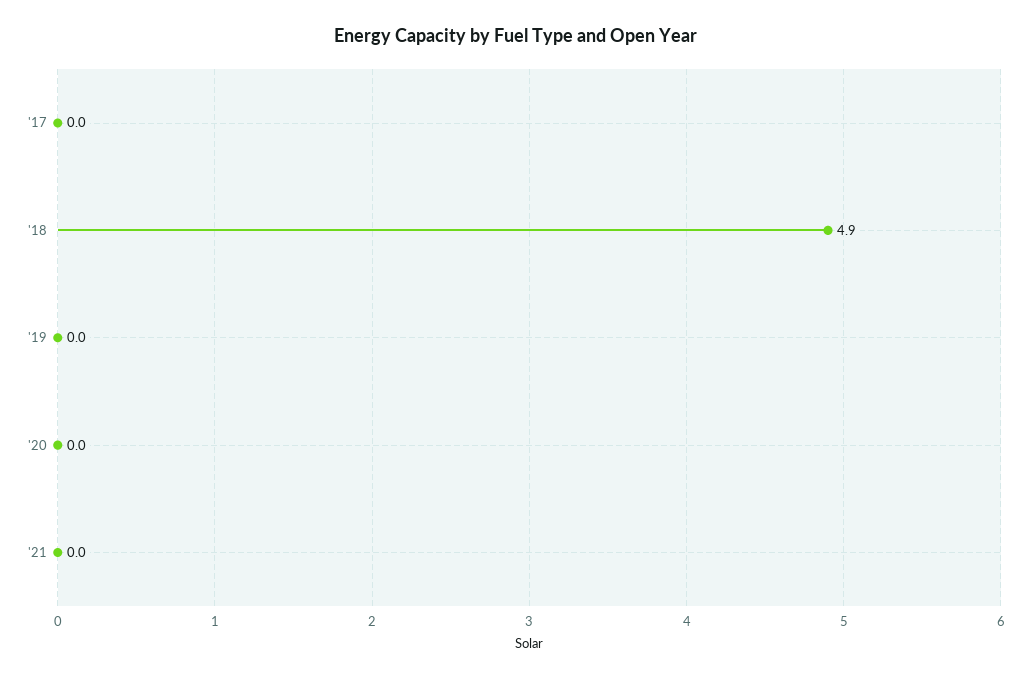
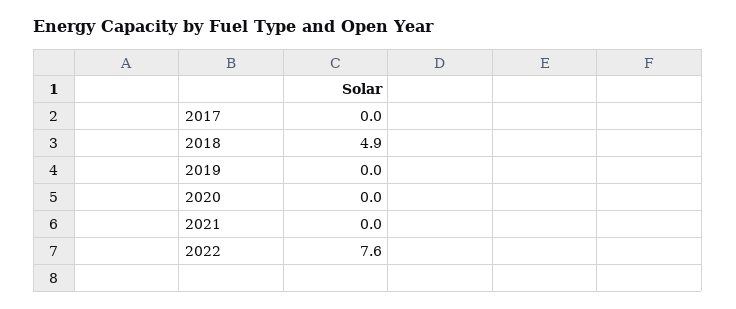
2022: none -> 7.6

